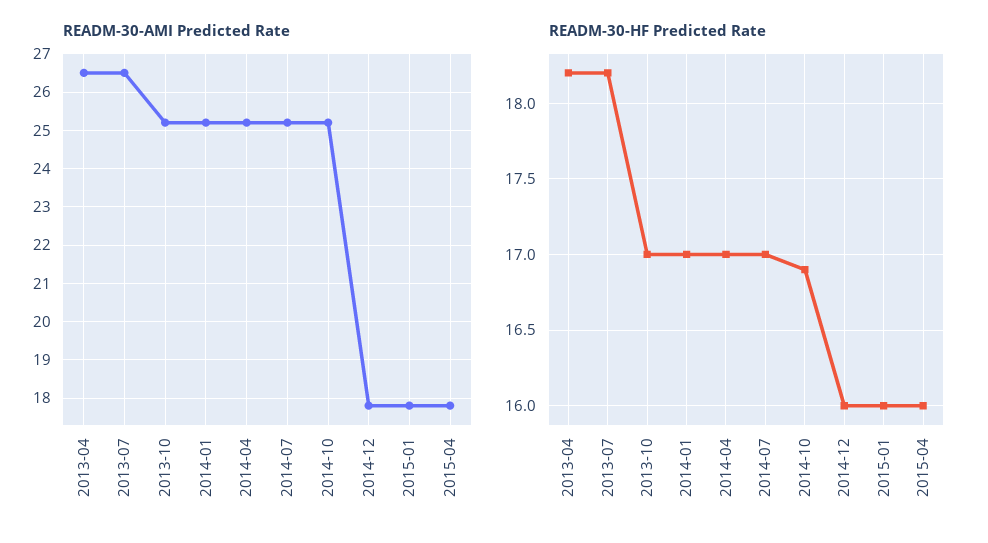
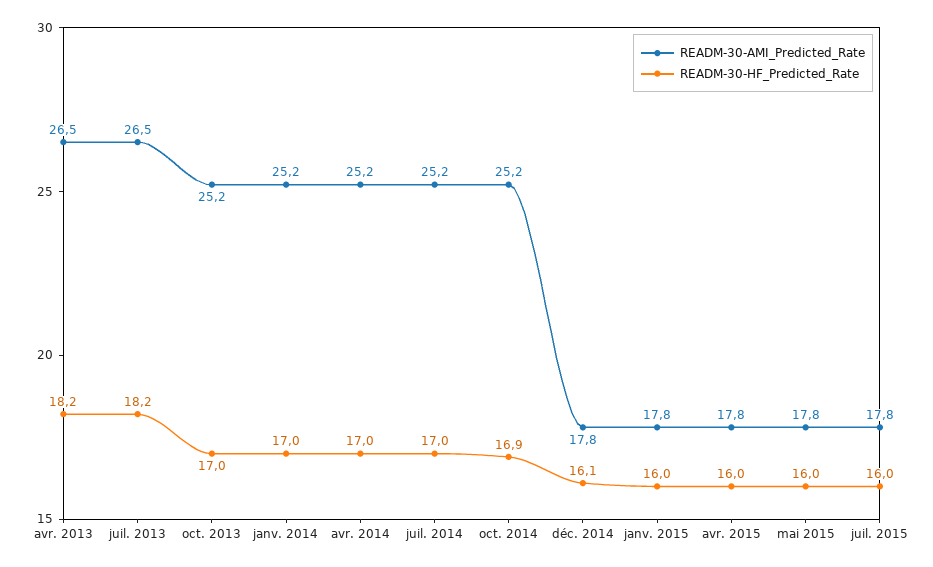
READM-30-HF Predicted Rate, 2014-12: 16 -> 16.1
READM-30-AMI Predicted Rate, mai 2015: none -> 17.8
READM-30-HF Predicted Rate, mai 2015: none -> 16
READM-30-AMI Predicted Rate, juil. 2015: none -> 17.8
READM-30-HF Predicted Rate, juil. 2015: none -> 16

